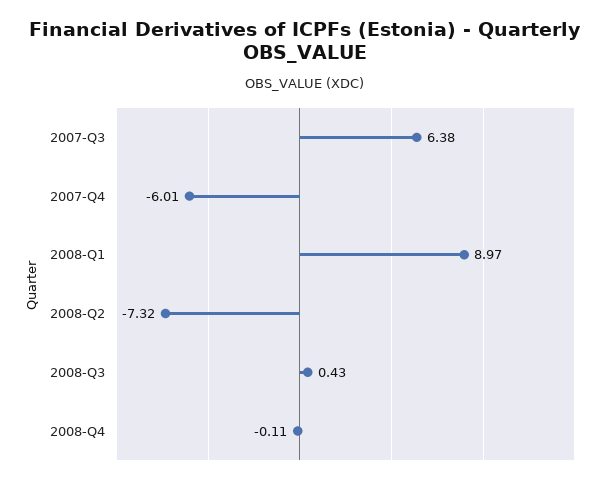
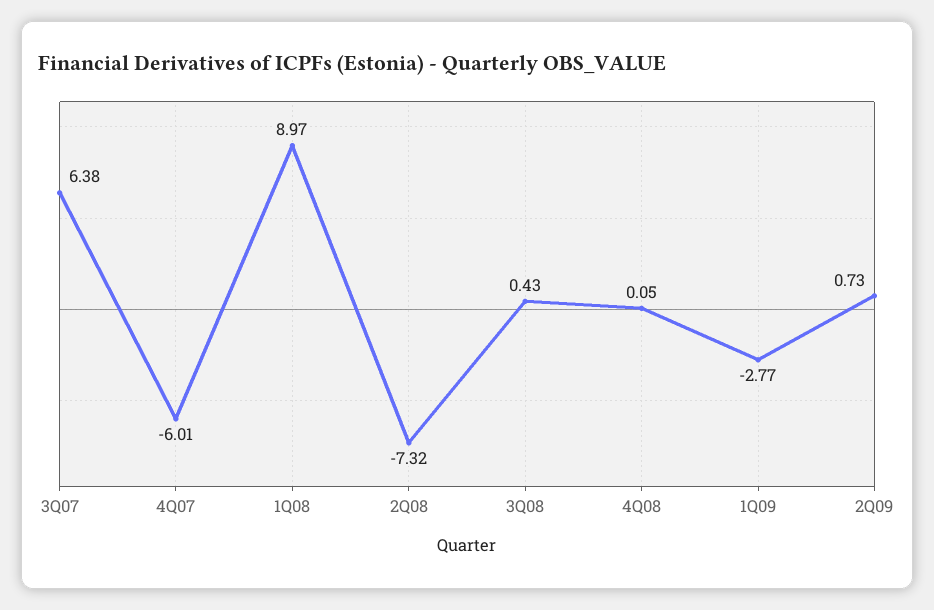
2008-Q4: -0.11 -> 0.05
1Q09: none -> -2.77
2Q09: none -> 0.73

